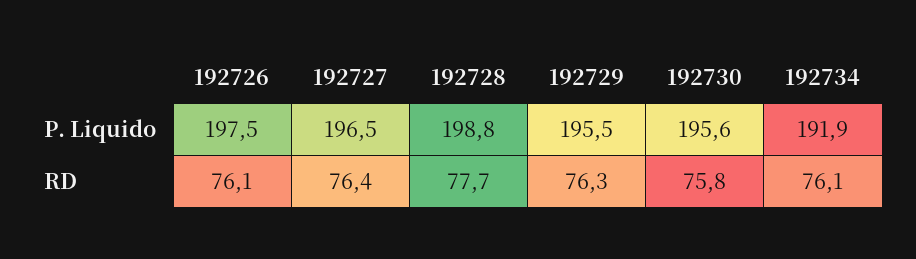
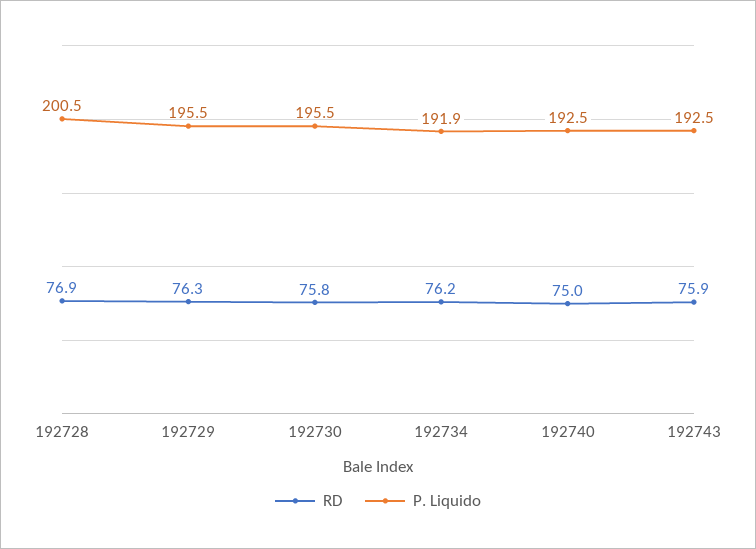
P. Liquido, 192726: 197.5 -> none
P. Liquido, 192727: 196.5 -> none
P. Liquido, 192728: 198.8 -> 200.5
P. Liquido, 192730: 195.6 -> 195.5
RD, 192726: 76.1 -> none
RD, 192727: 76.4 -> none
RD, 192728: 77.7 -> 76.9
RD, 192734: 76.1 -> 76.2
RD, 192740: none -> 75
P. Liquido, 192740: none -> 192.5
RD, 192743: none -> 75.9
P. Liquido, 192743: none -> 192.5

